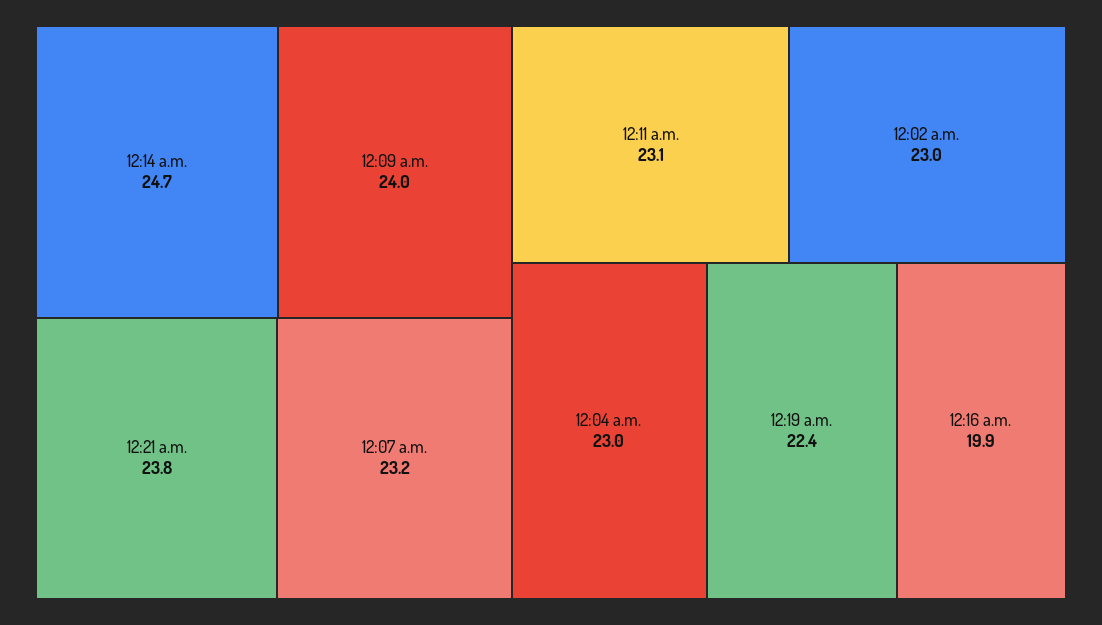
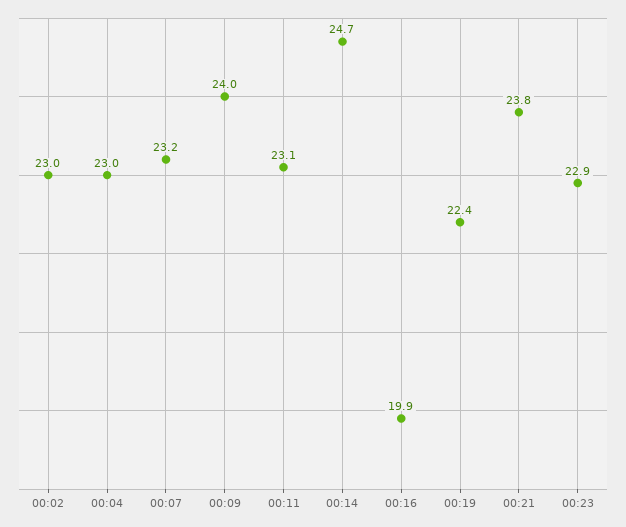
00:23: none -> 22.9

